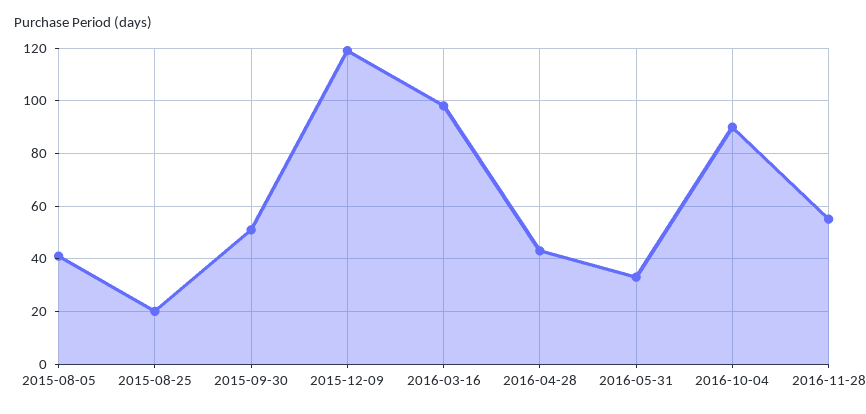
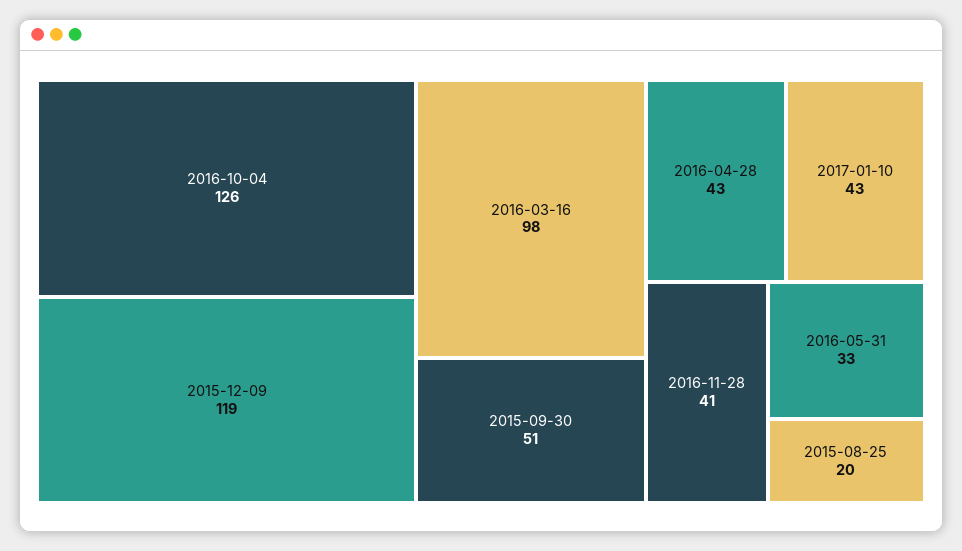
2015-08-05: 40 -> none
2016-10-04: 90 -> 126
2016-11-28: 55 -> 41
2017-01-10: none -> 43

